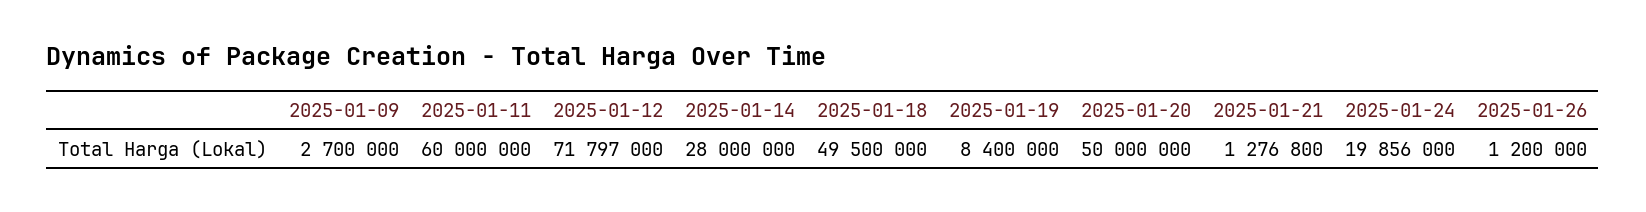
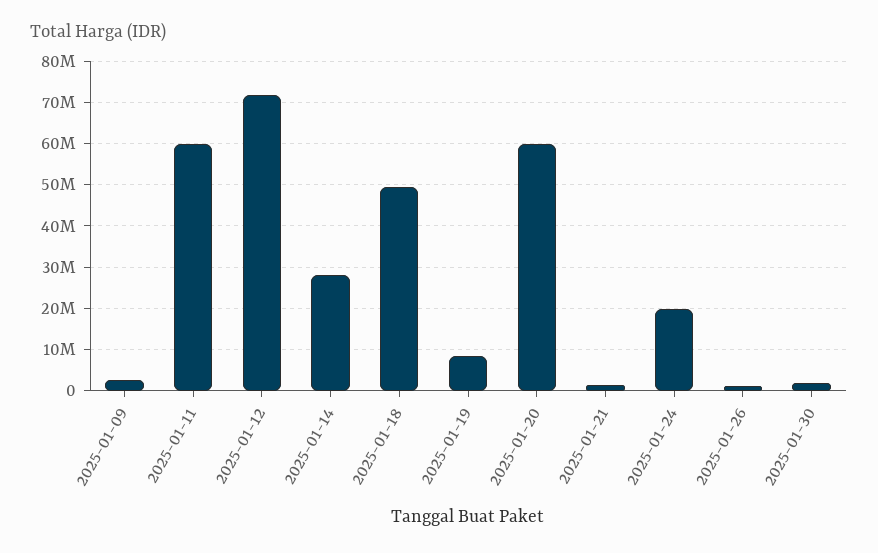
2025-01-20: 50000000 -> 60000000
2025-01-30: none -> 2000000

